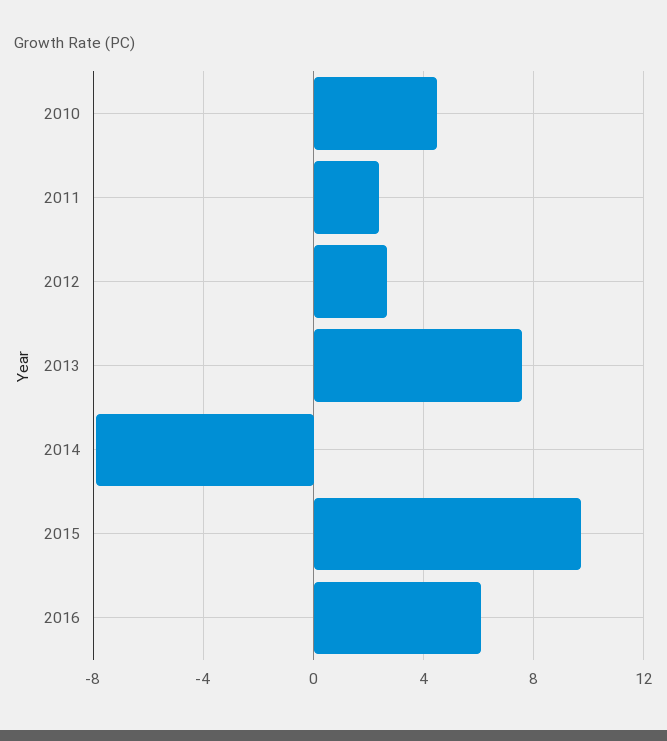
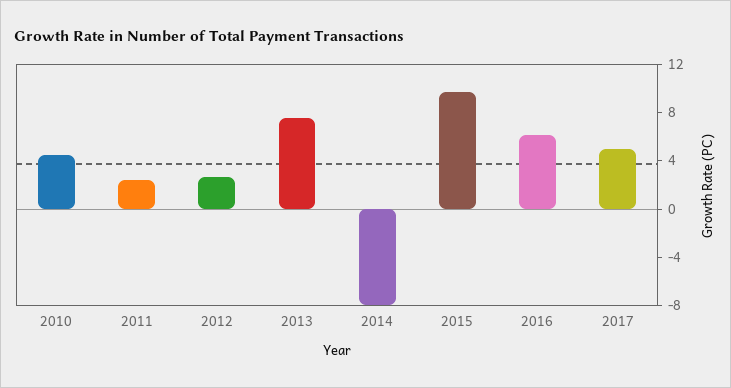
2017: none -> 5

